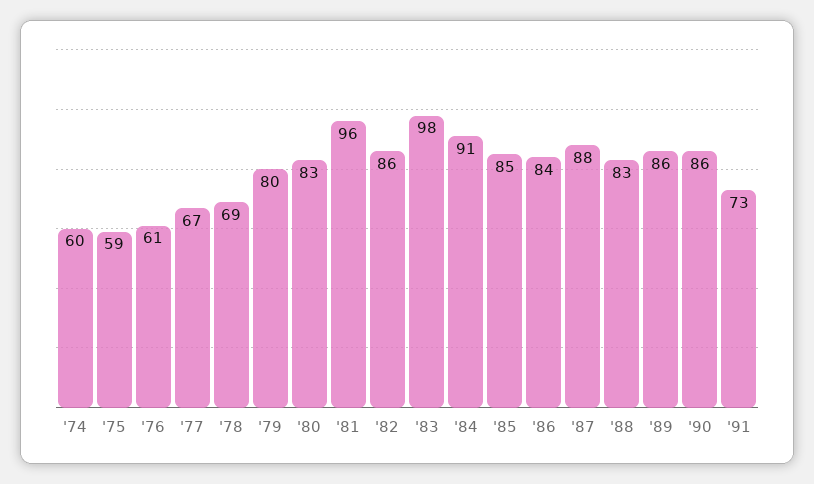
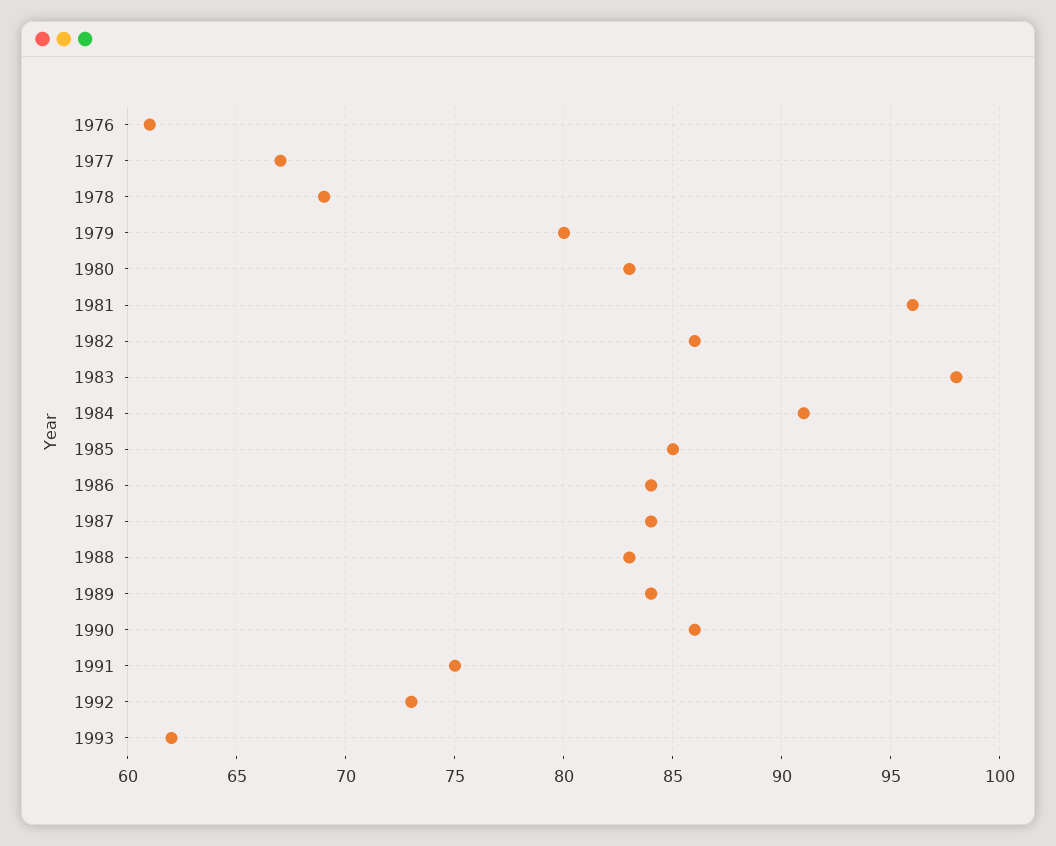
'74: 60 -> none
'75: 59 -> none
'87: 88 -> 84
'89: 86 -> 84
'91: 73 -> 75
1992: none -> 73
1993: none -> 62

